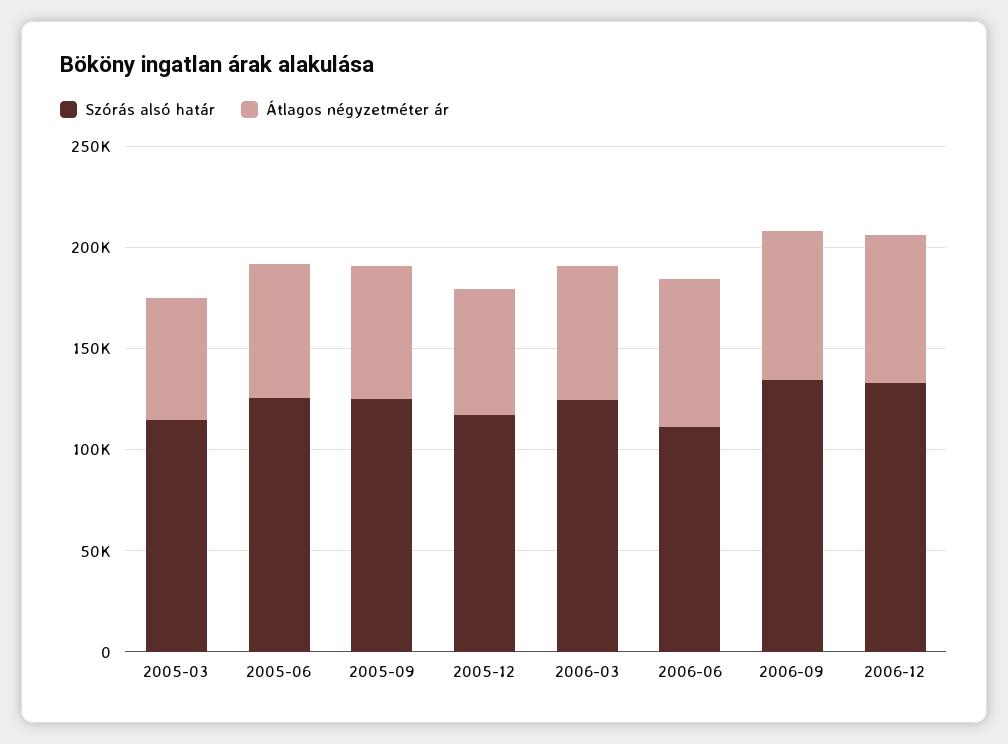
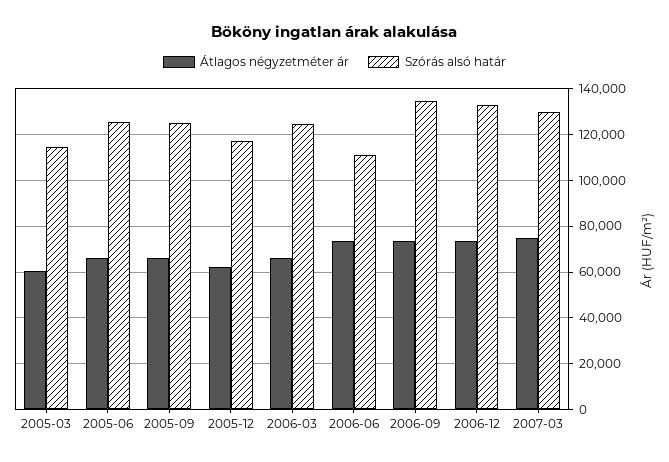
Átlagos négyzetméter ár, 2007-03: none -> 75000
Szórás alsó határ, 2007-03: none -> 130000

